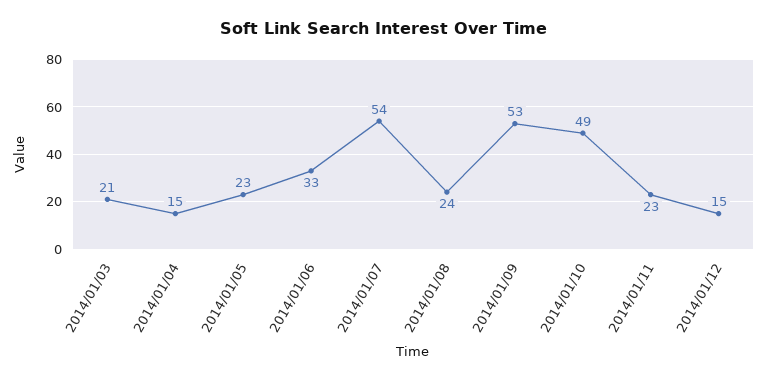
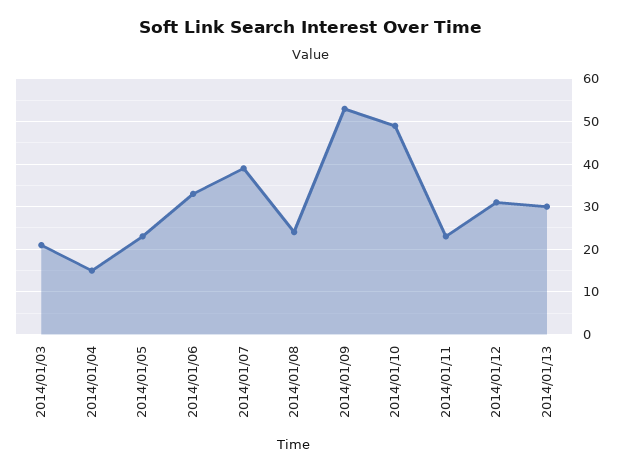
2014/01/07: 54 -> 40
2014/01/12: 15 -> 30
2014/01/13: none -> 30

